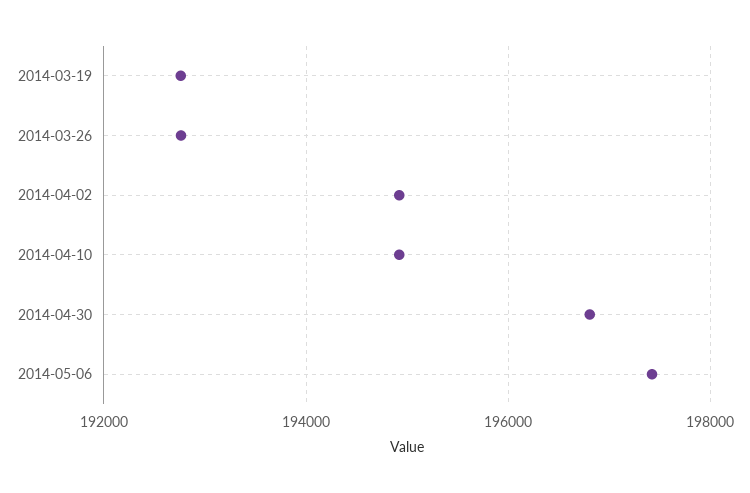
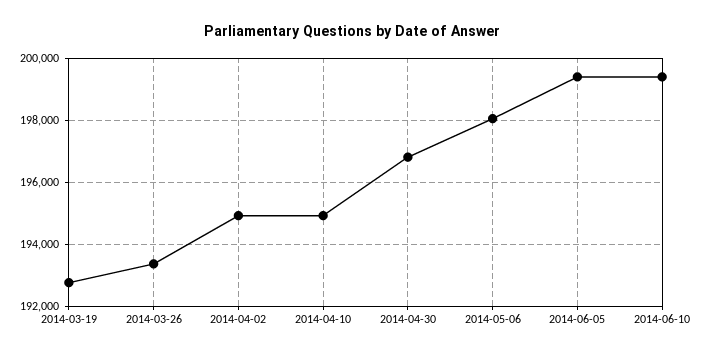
2014-03-26: 192800 -> 193400
2014-05-06: 197400 -> 198000
2014-06-05: none -> 199400
2014-06-10: none -> 199400

